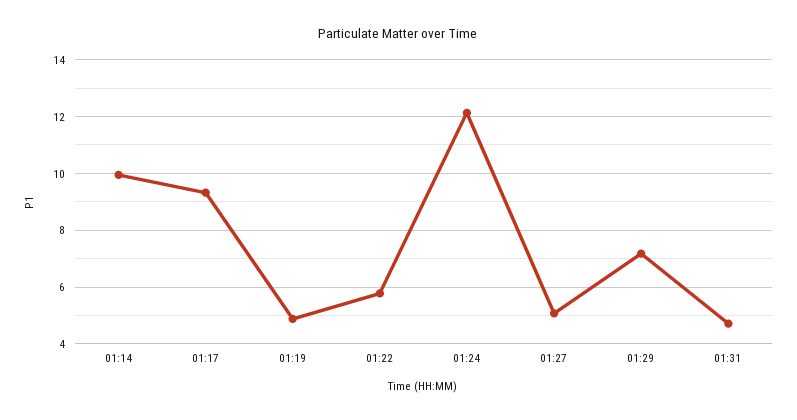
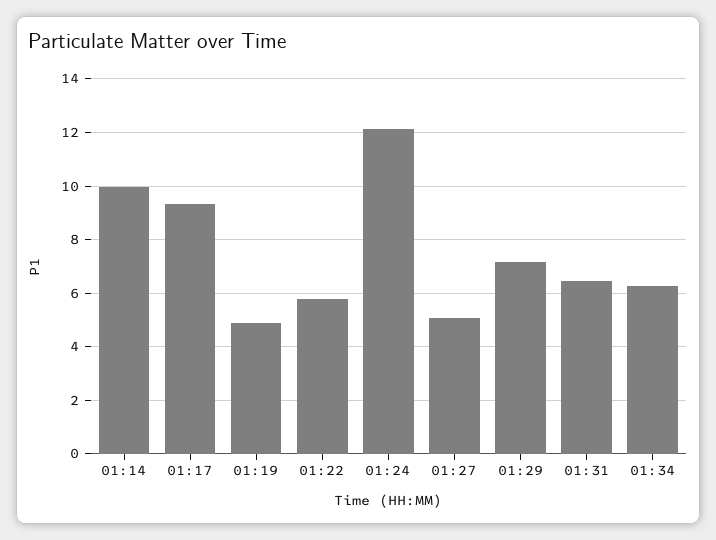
01:31: 4.75 -> 6.5
01:34: none -> 6.25

